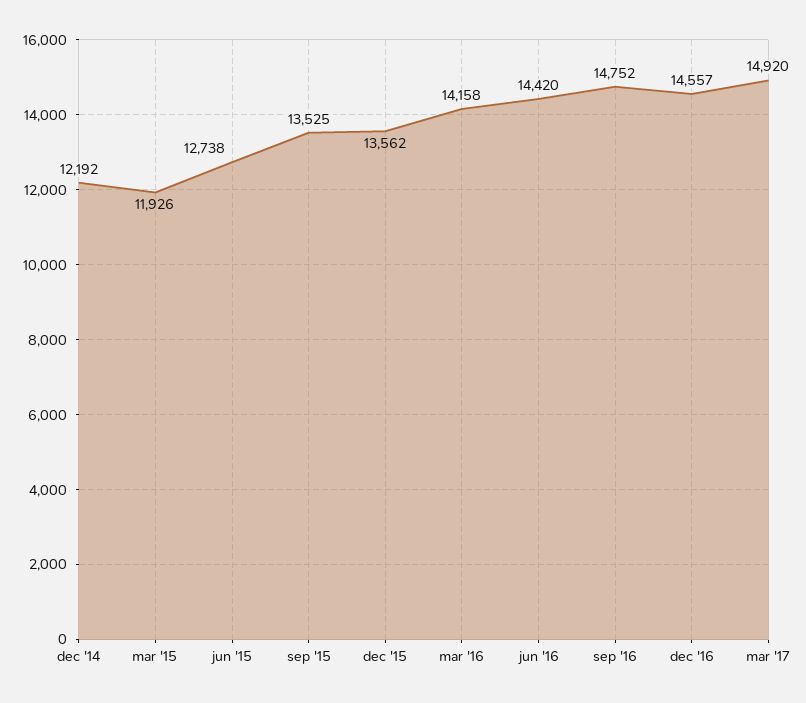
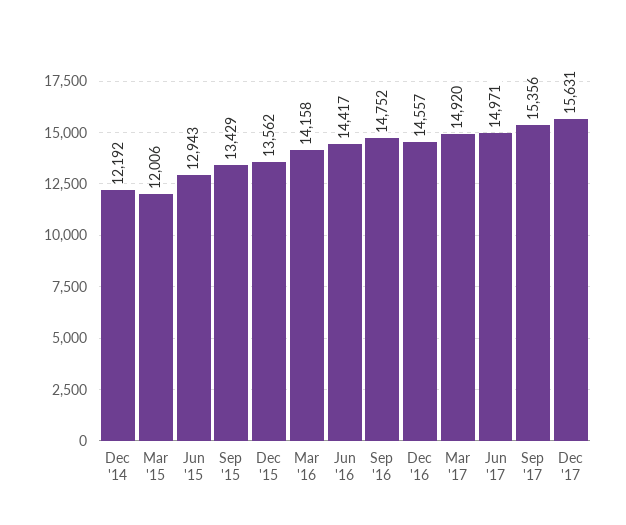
mar '15: 11926 -> 12006
jun '15: 12738 -> 12943
sep '15: 13525 -> 13429
jun '16: 14420 -> 14417
Jun '17: none -> 14971
Sep '17: none -> 15356
Dec '17: none -> 15631

